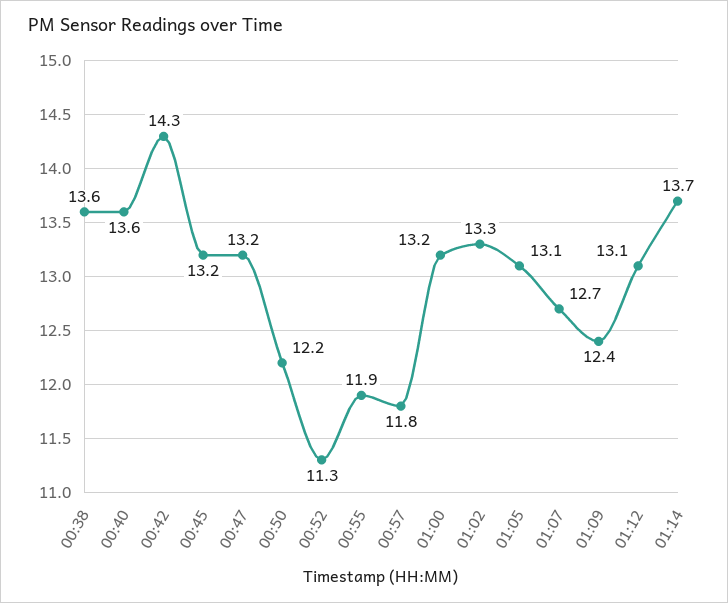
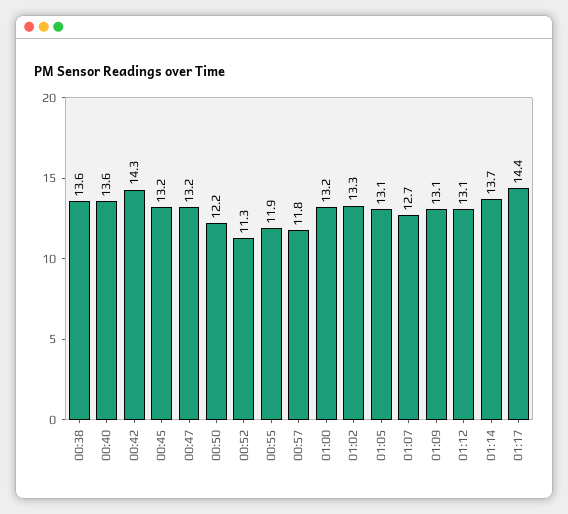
01:09: 12.4 -> 13.1
01:17: none -> 14.4

